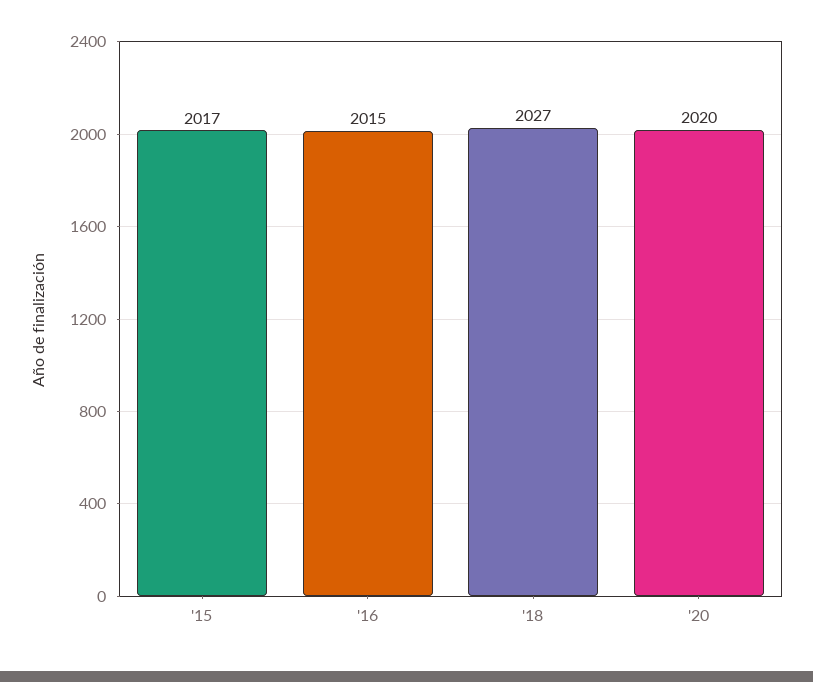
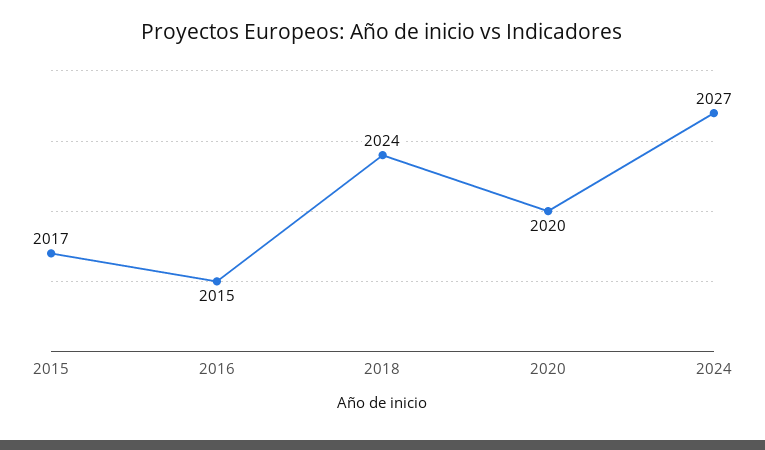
'18: 2027 -> 2024
2024: none -> 2027

